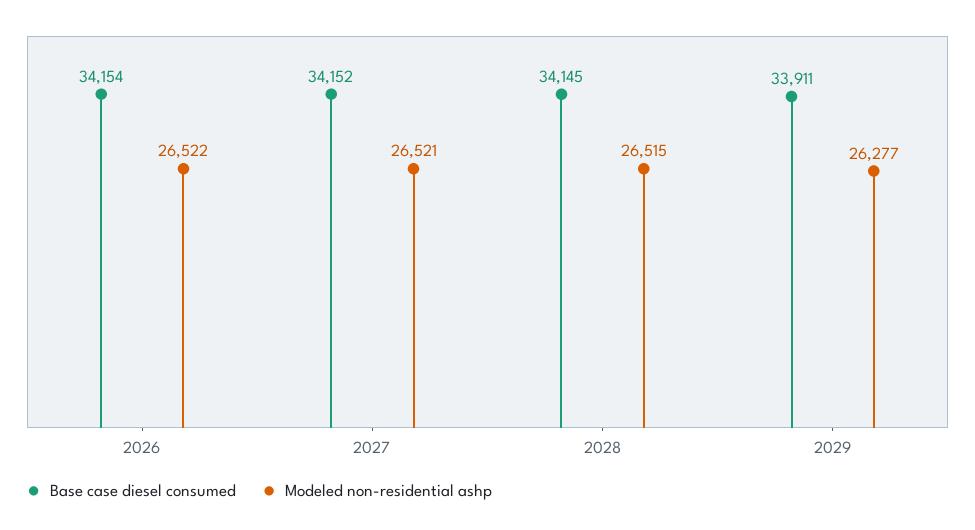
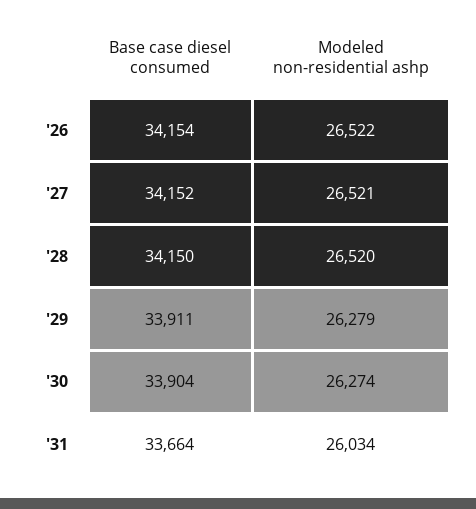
Base case diesel consumed, 2028: 34145 -> 34150
Modeled non-residential ashp, 2028: 26515 -> 26520
Modeled non-residential ashp, 2029: 26277 -> 26279
Base case diesel consumed, '30: none -> 33904
Modeled non-residential ashp, '30: none -> 26274
Base case diesel consumed, '31: none -> 33664
Modeled non-residential ashp, '31: none -> 26034

